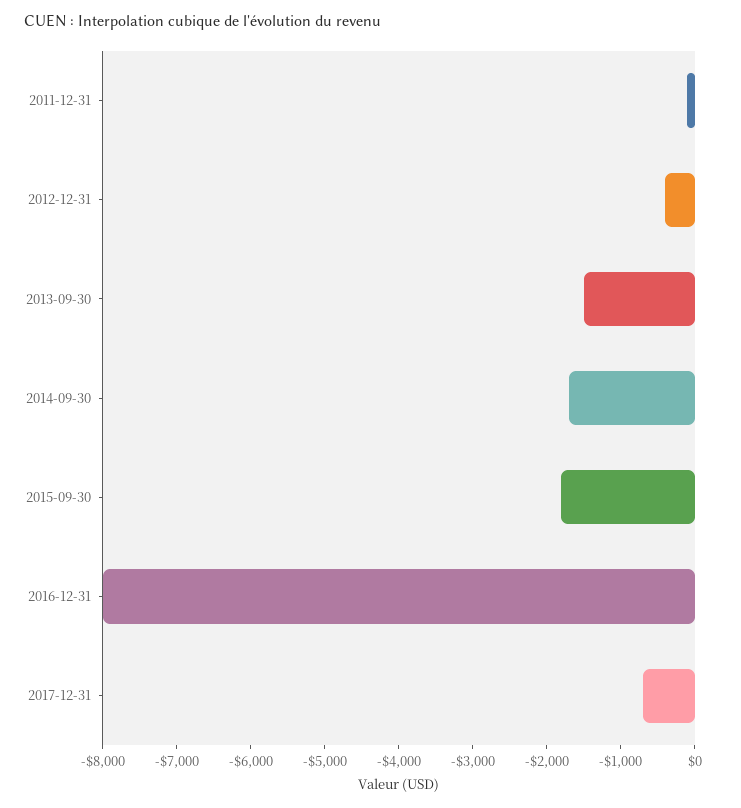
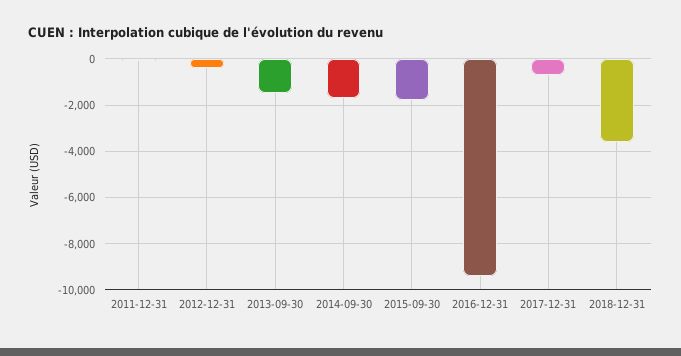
2016-12-31: -8000 -> -9500
2018-12-31: none -> -3500

